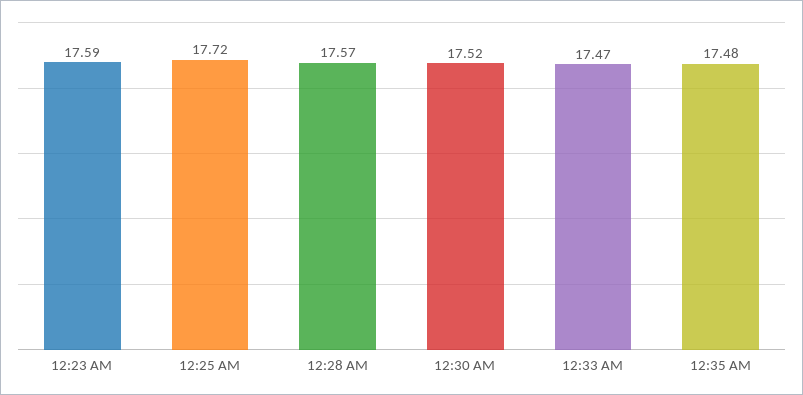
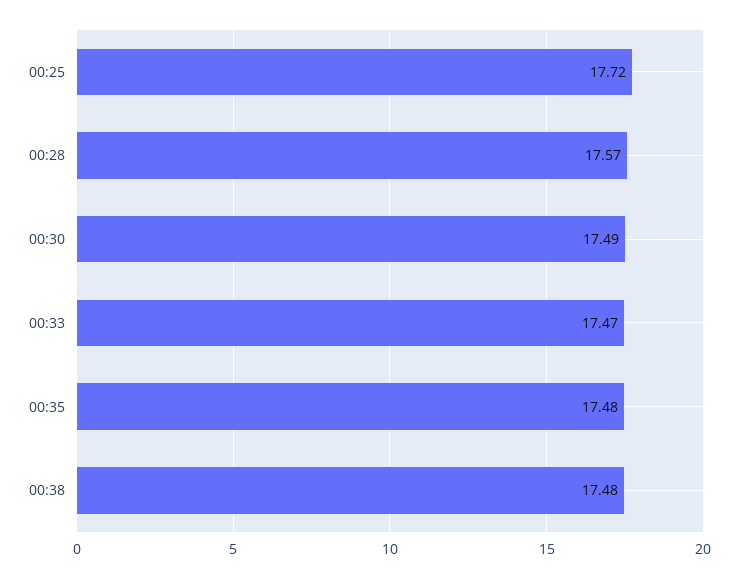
12:23 AM: 17.59 -> none
12:30 AM: 17.52 -> 17.49
00:38: none -> 17.48

